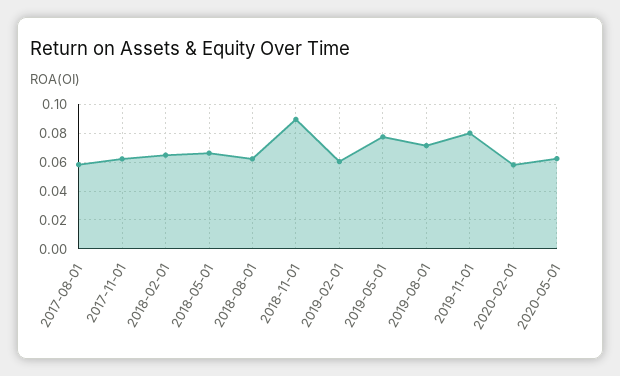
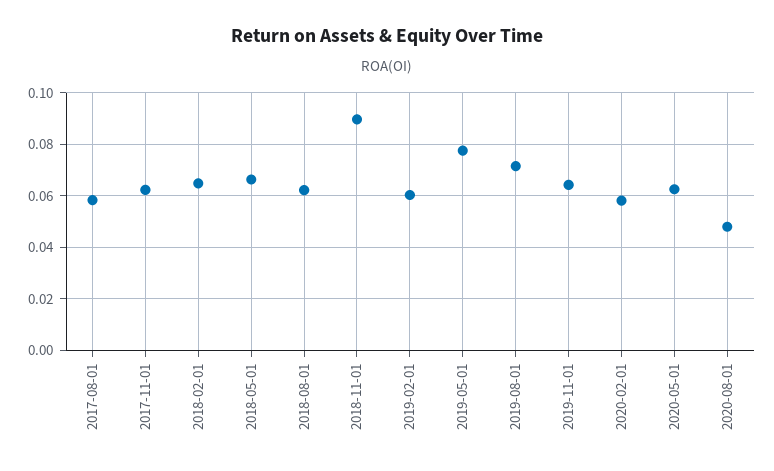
2019-11-01: 0.08 -> 0.065
2020-08-01: none -> 0.0475

